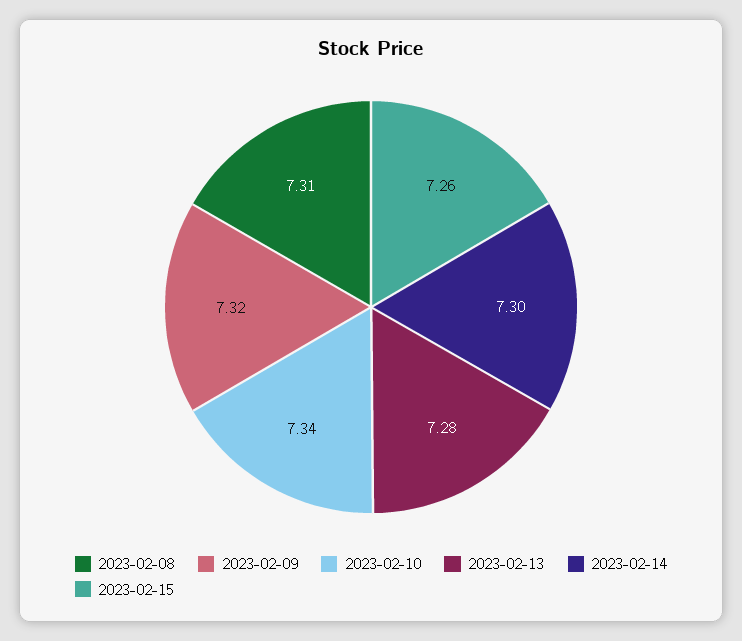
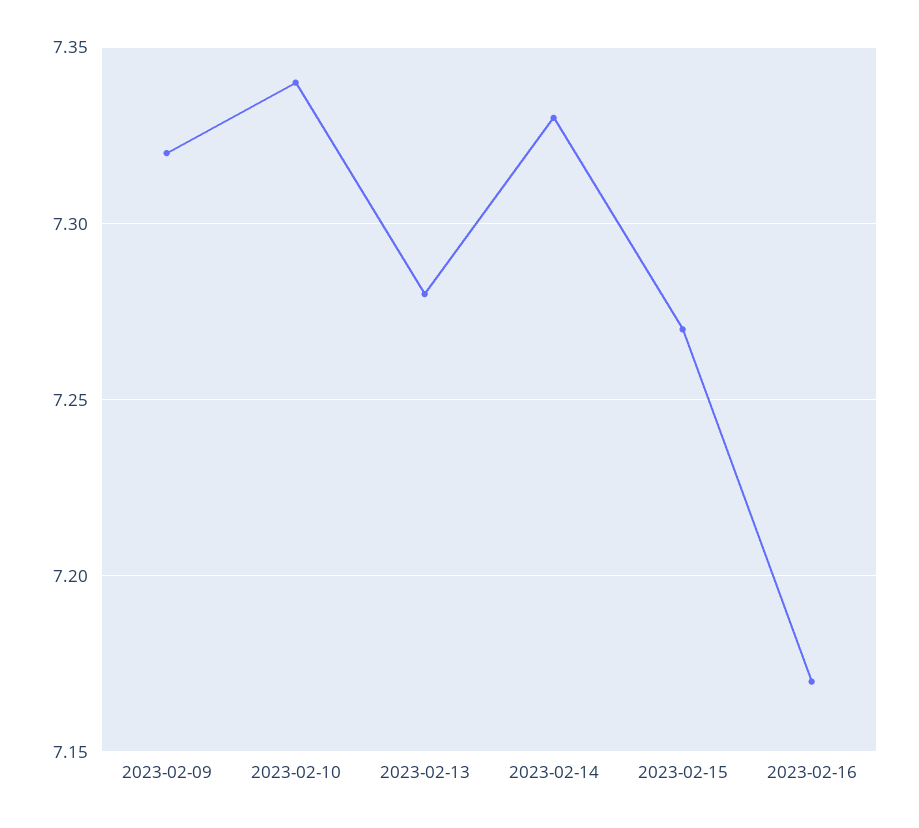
2023-02-08: 7.31 -> none
2023-02-14: 7.3 -> 7.33
2023-02-15: 7.26 -> 7.27
2023-02-16: none -> 7.17

